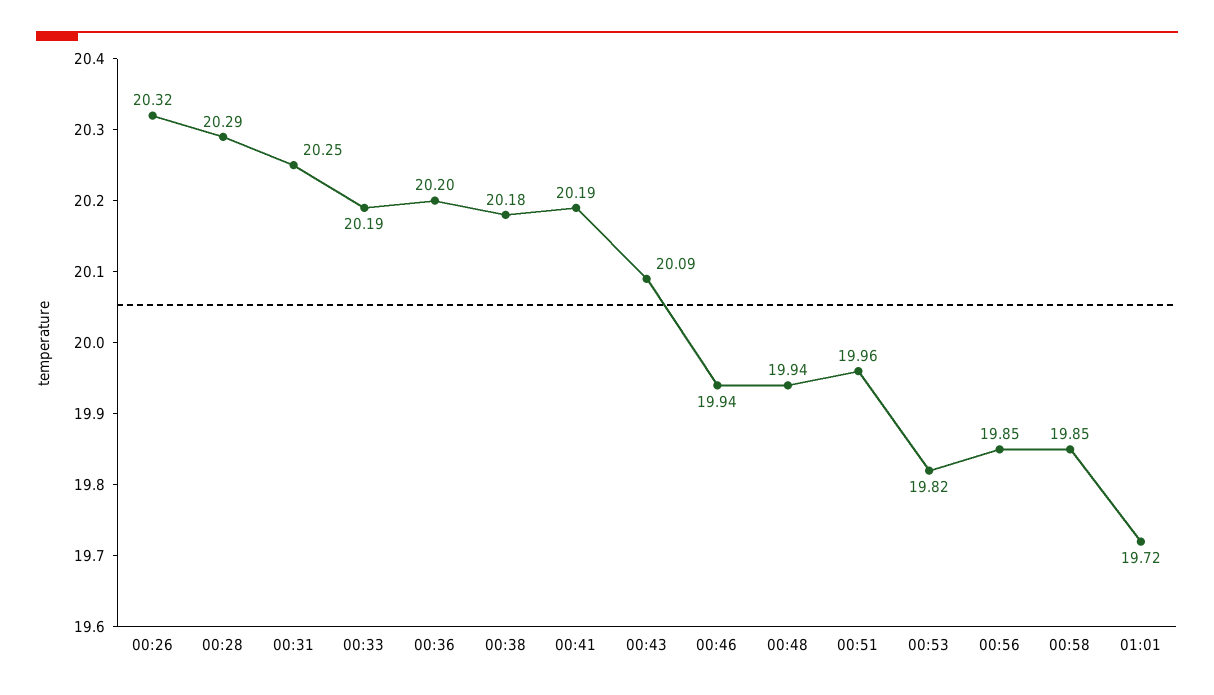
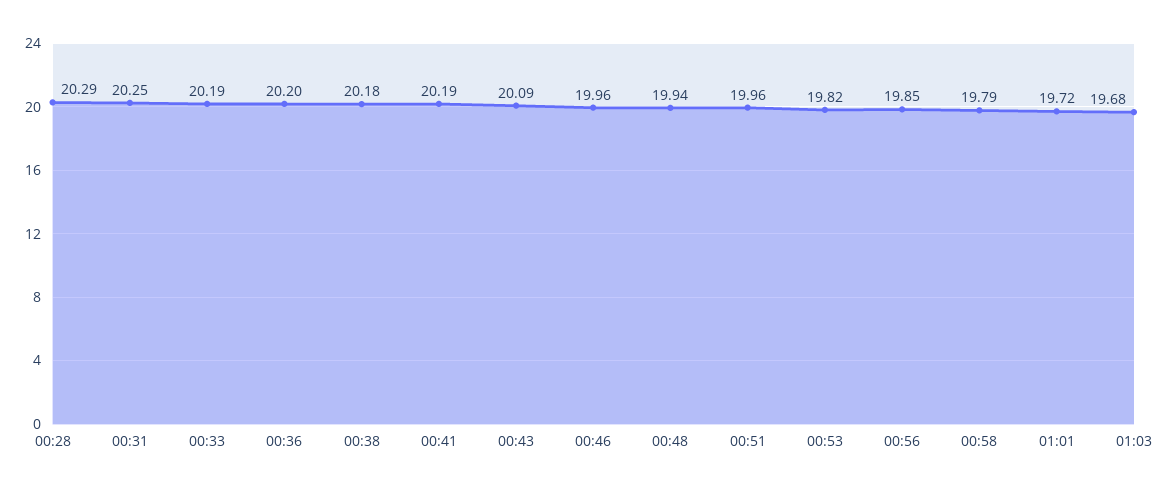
00:26: 20.32 -> none
00:46: 19.94 -> 19.96
00:58: 19.85 -> 19.79
01:03: none -> 19.68

